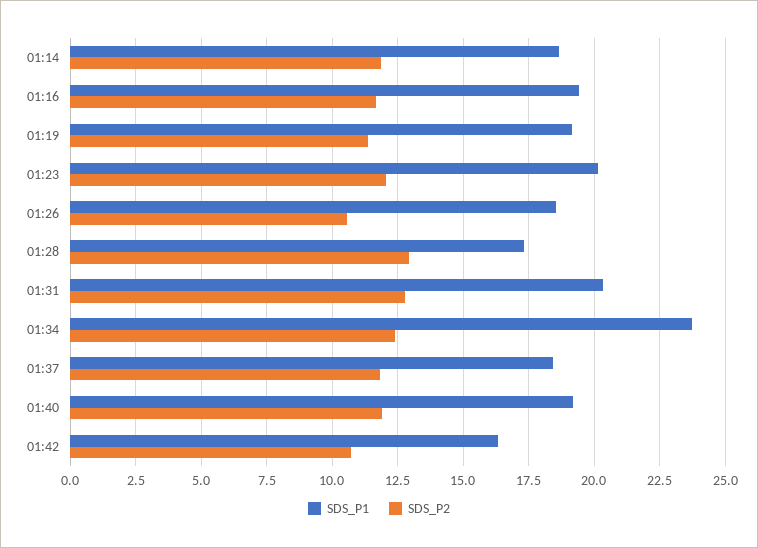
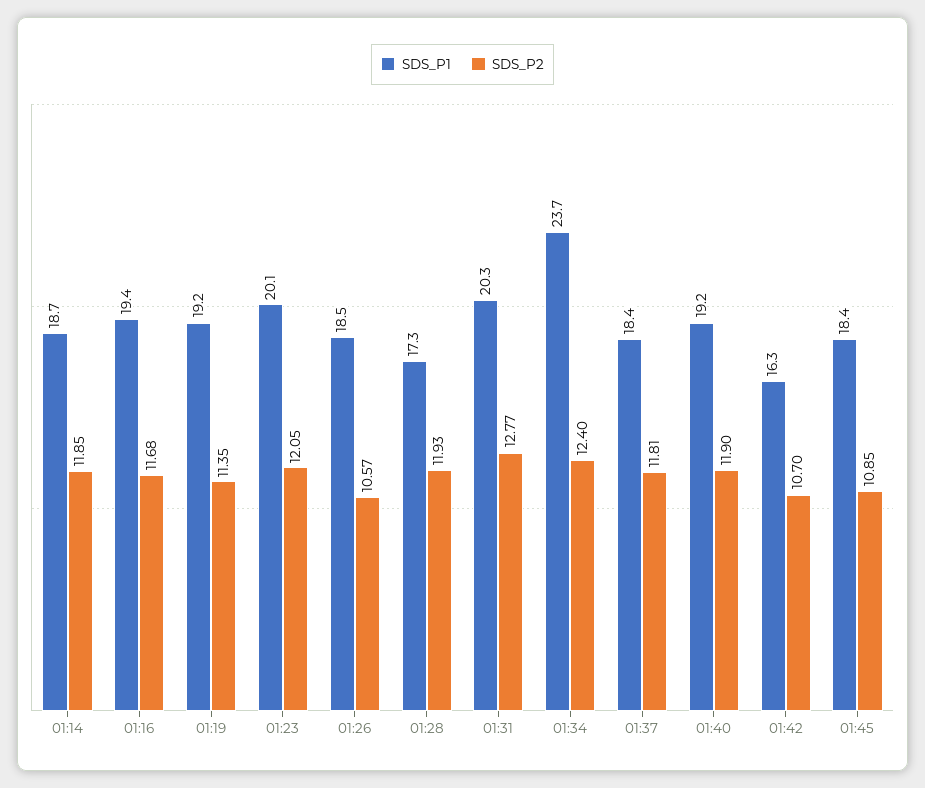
SDS_P2, 01:28: 13 -> 11.93
SDS_P1, 01:45: none -> 18.4
SDS_P2, 01:45: none -> 10.85

